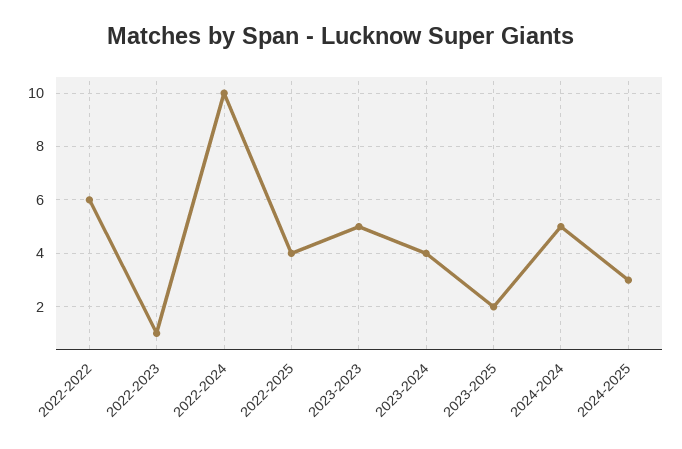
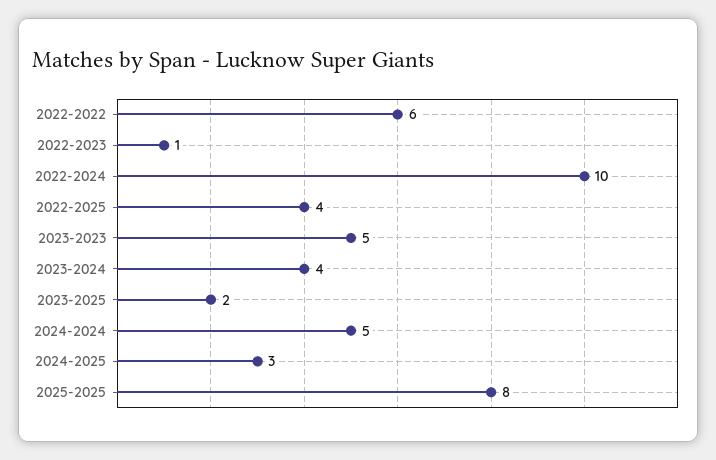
2025-2025: none -> 8

